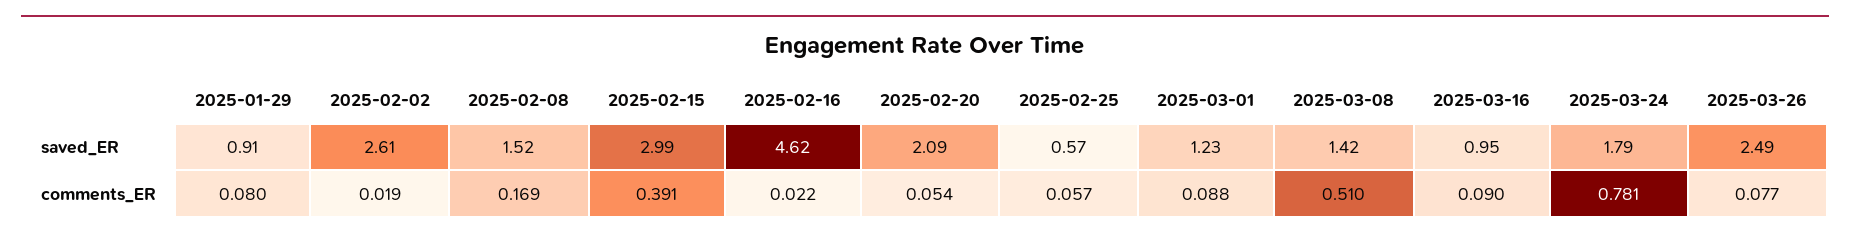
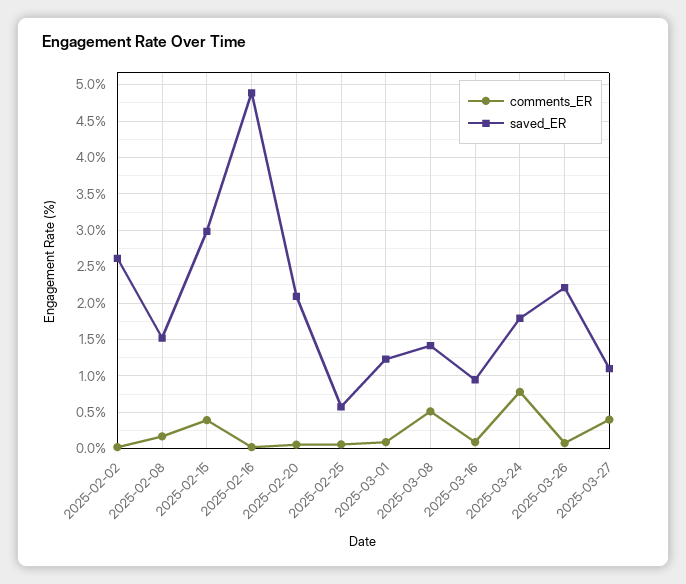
saved_ER, 2025-01-29: 0.91 -> none
saved_ER, 2025-02-16: 4.62 -> 4.9
saved_ER, 2025-03-26: 2.49 -> 2.2
comments_ER, 2025-01-29: 0.08 -> none
comments_ER, 2025-03-27: none -> 0.4
saved_ER, 2025-03-27: none -> 1.1

